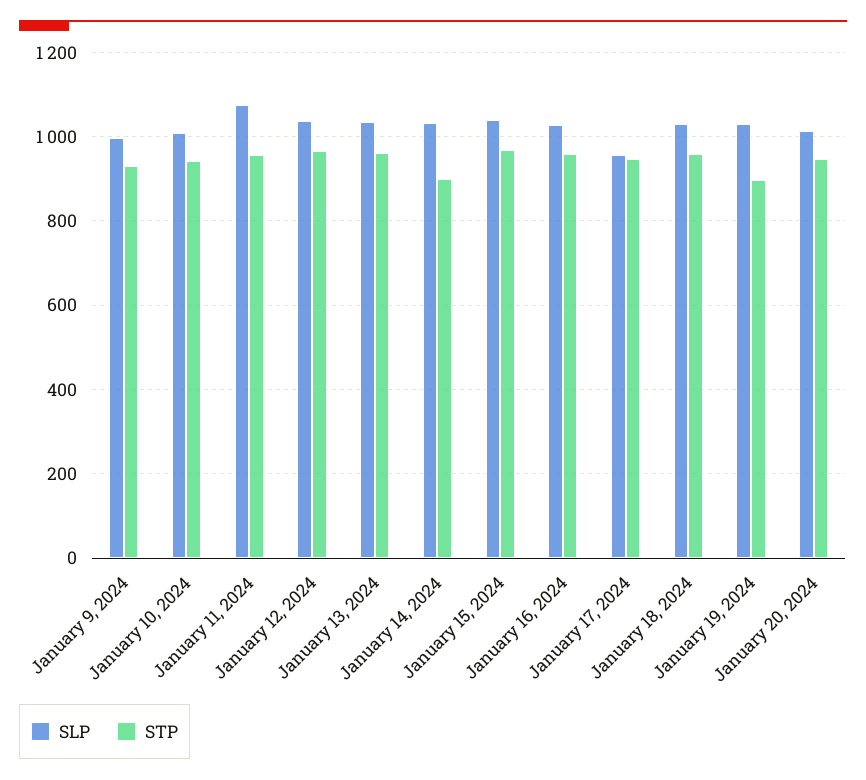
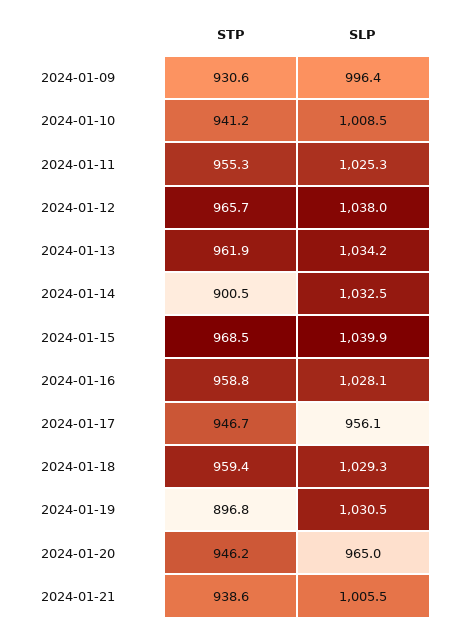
SLP, January 11, 2024: 1080 -> 1025.3
SLP, January 20, 2024: 1020 -> 965
STP, 2024-01-21: none -> 938.6
SLP, 2024-01-21: none -> 1005.5

